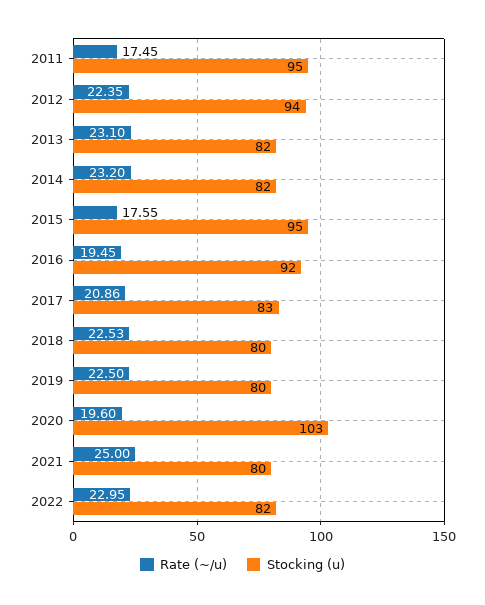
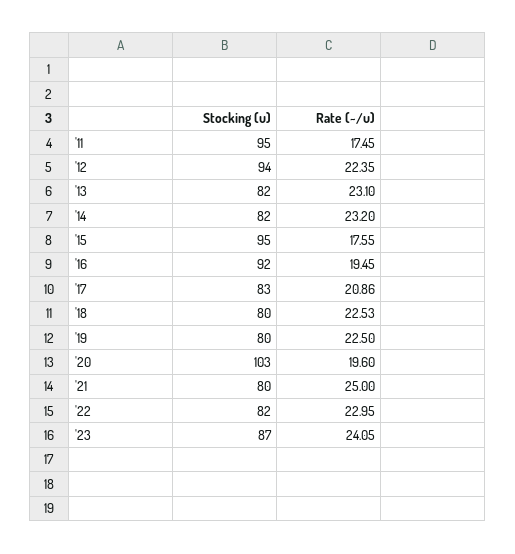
Stocking (u), '23: none -> 87
Rate (~/u), '23: none -> 24.05

